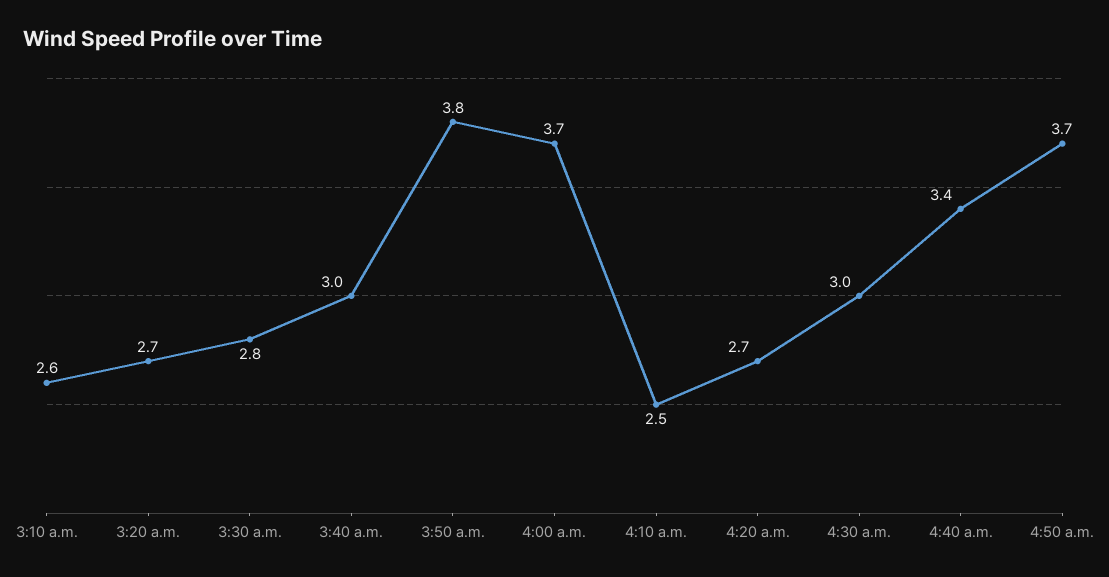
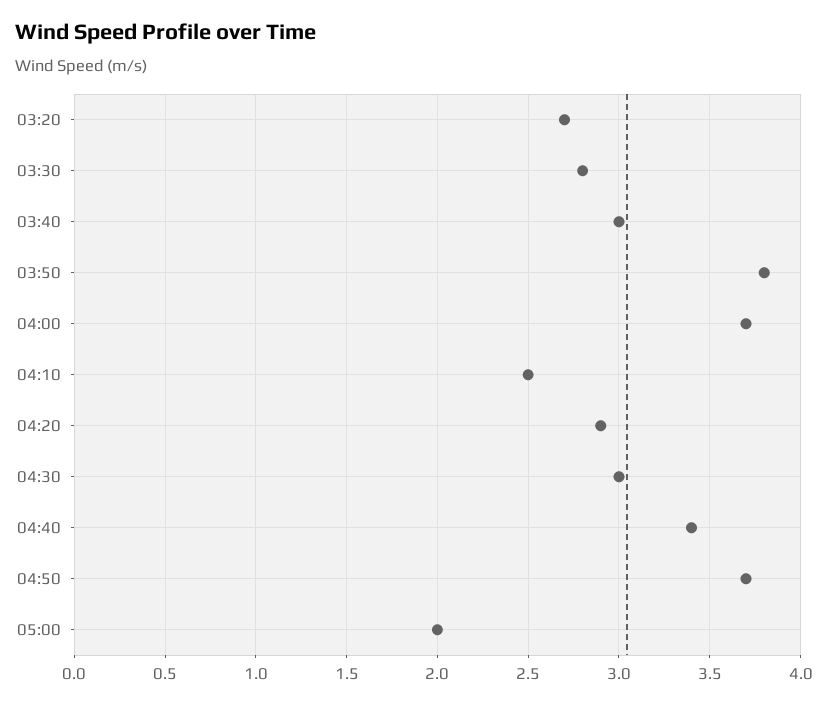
3:10 a.m.: 2.6 -> none
4:20 a.m.: 2.7 -> 2.9
05:00: none -> 2

